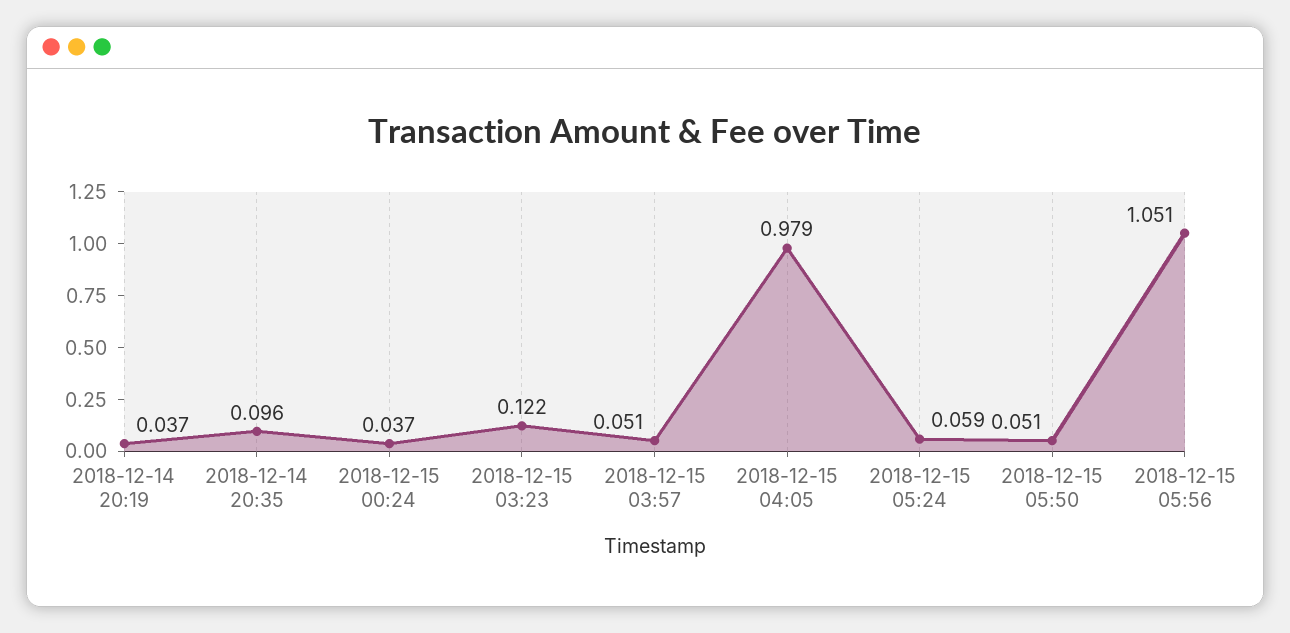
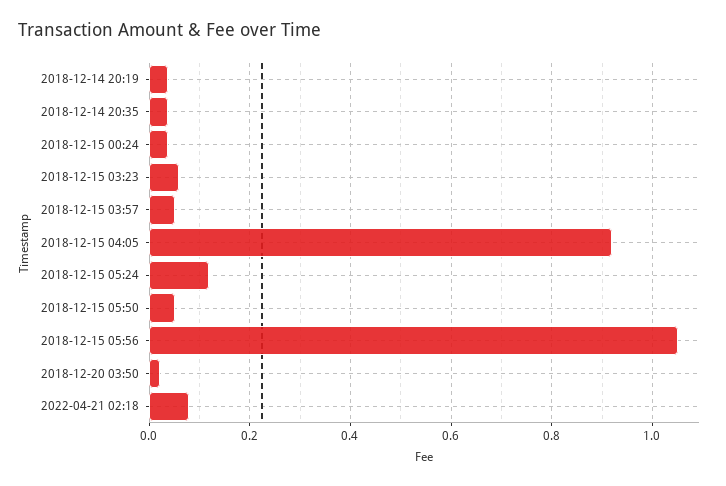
2018-12-14 20:35: 0.096 -> 0.04
2018-12-15 03:23: 0.122 -> 0.06
2018-12-15 04:05: 0.979 -> 0.92
2018-12-15 05:24: 0.059 -> 0.12
2018-12-20 03:50: none -> 0.02
2022-04-21 02:18: none -> 0.08

